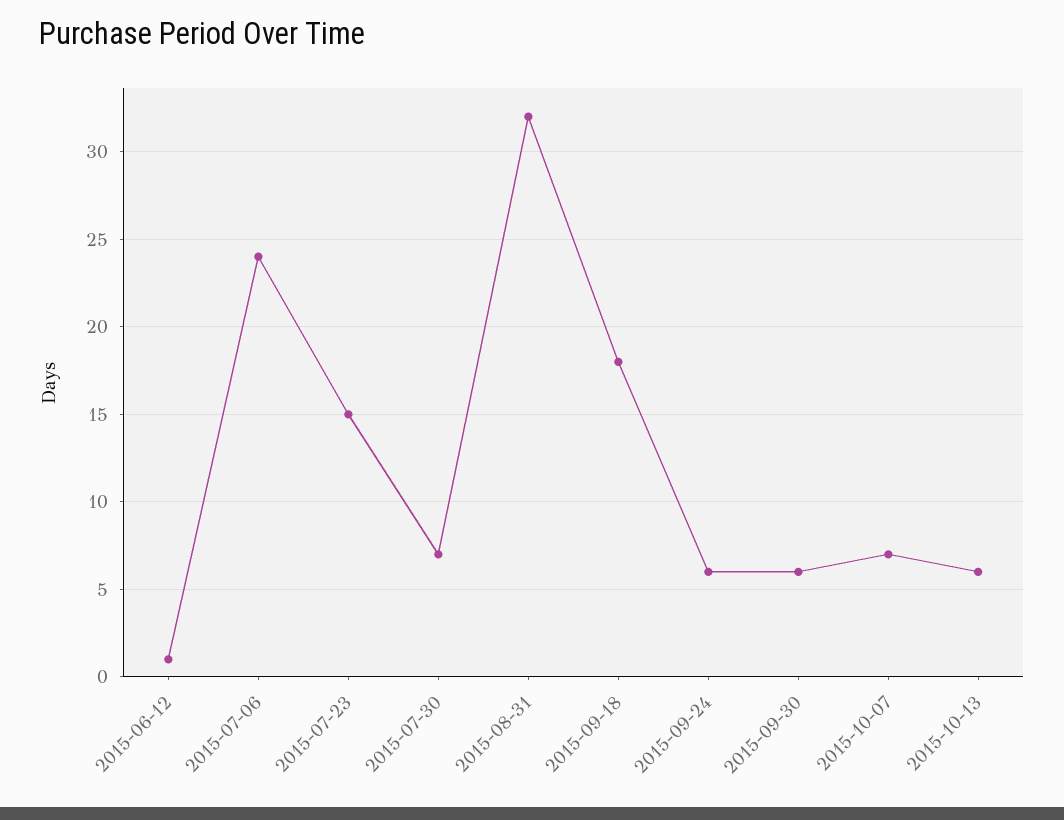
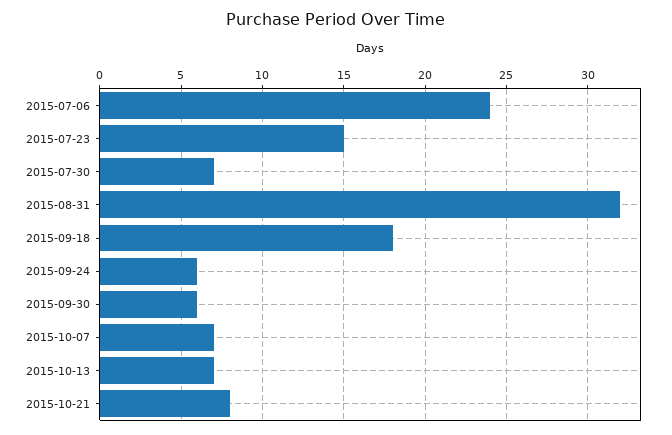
2015-06-12: 1 -> none
2015-10-13: 6 -> 7
2015-10-21: none -> 8

